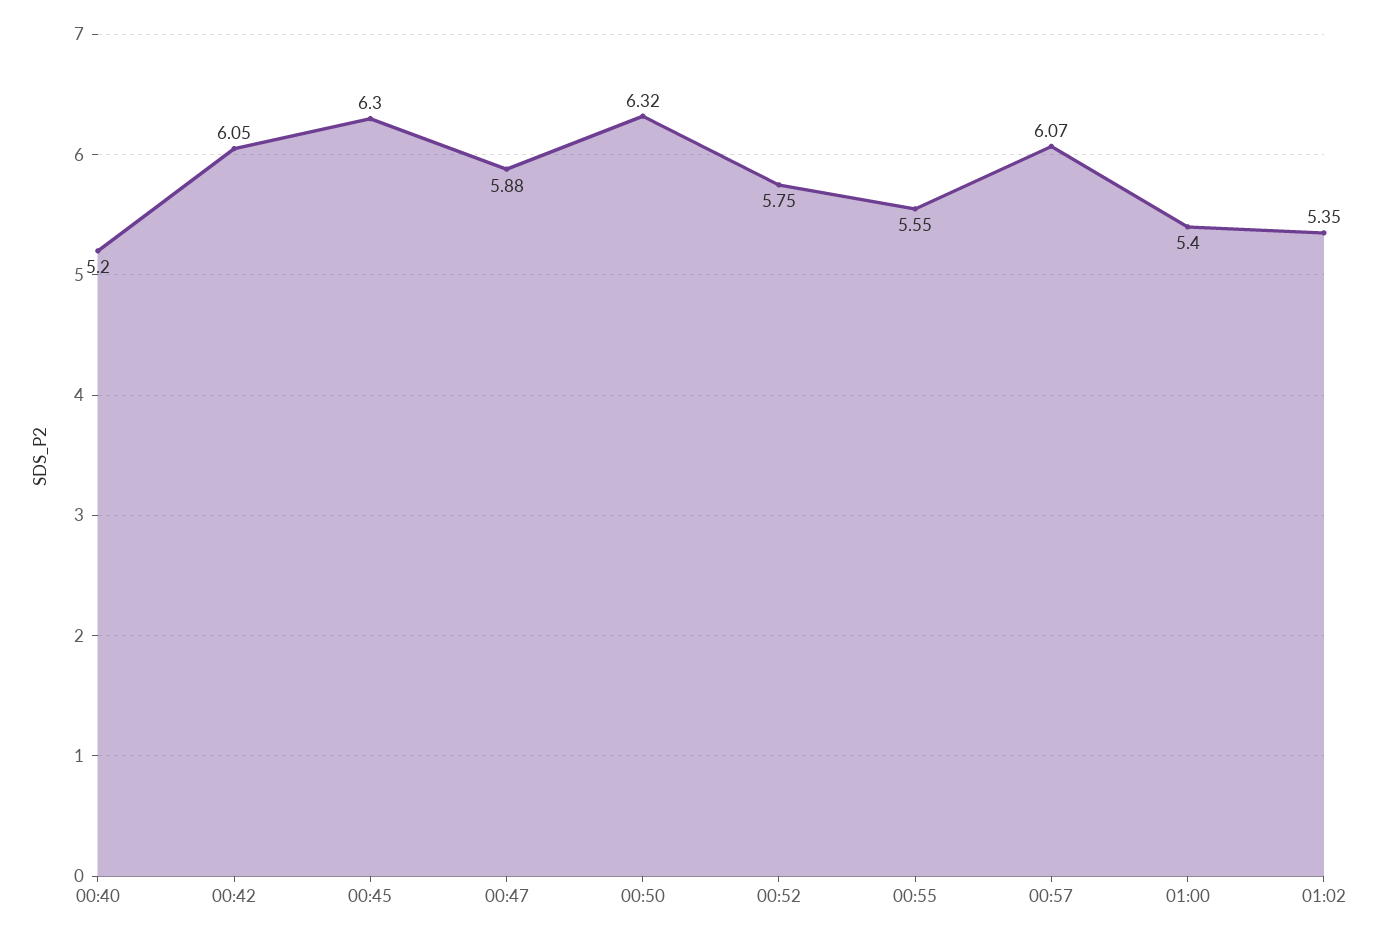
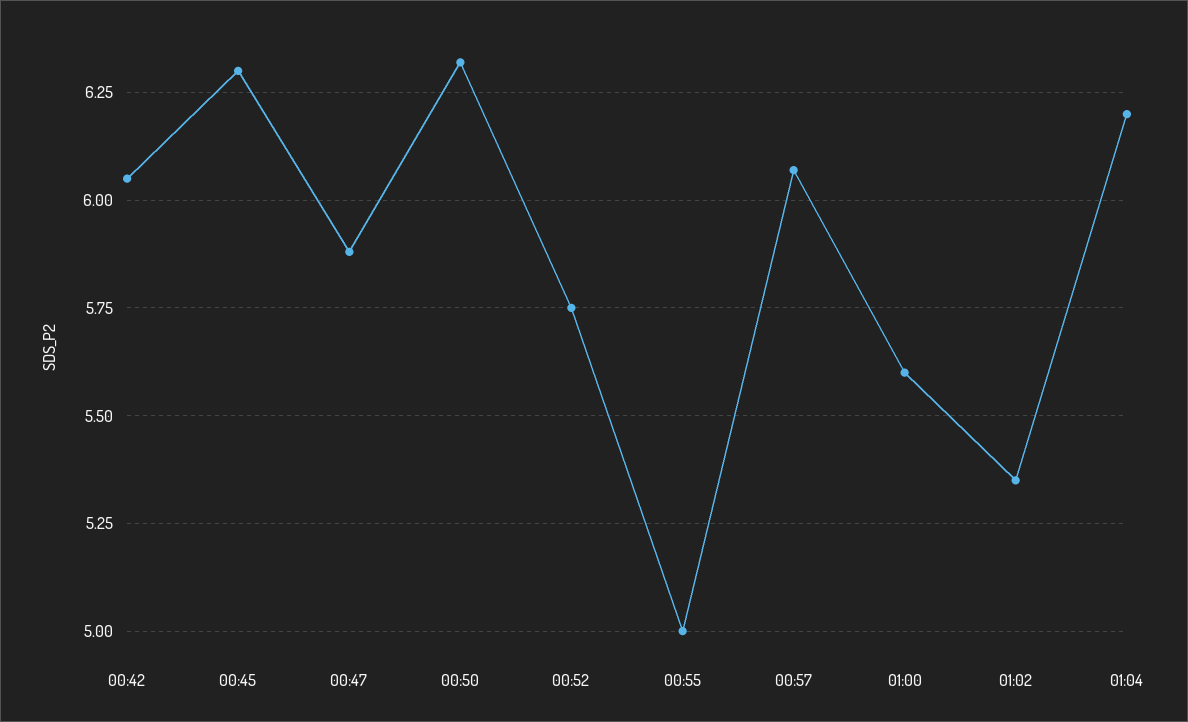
00:40: 5.2 -> none
00:55: 5.55 -> 5
01:00: 5.4 -> 5.6
01:04: none -> 6.2

